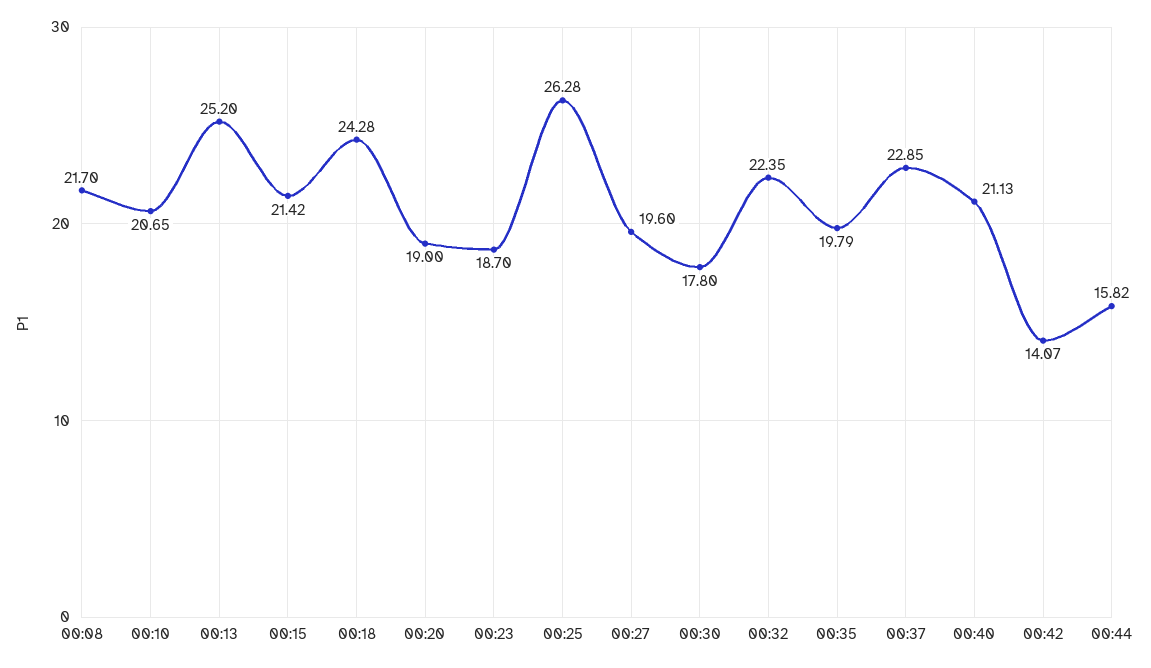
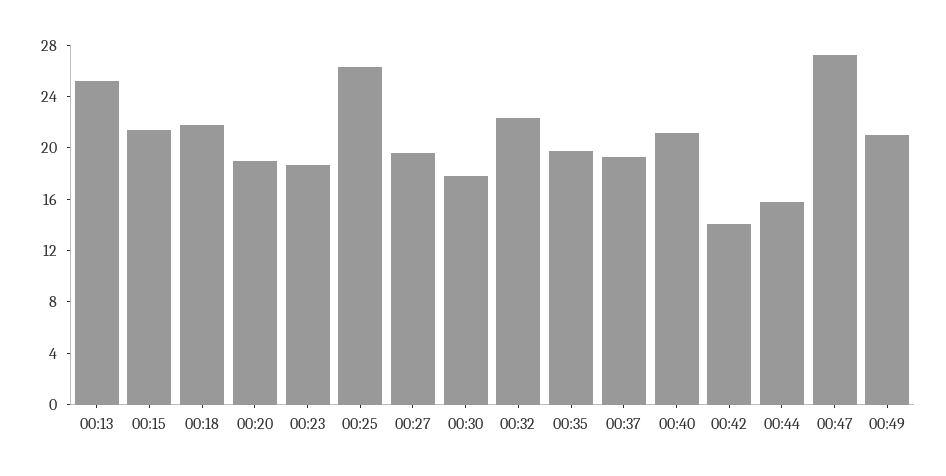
00:08: 21.7 -> none
00:10: 20.65 -> none
00:18: 24.28 -> 22
00:37: 22.85 -> 19
00:47: none -> 27
00:49: none -> 21

